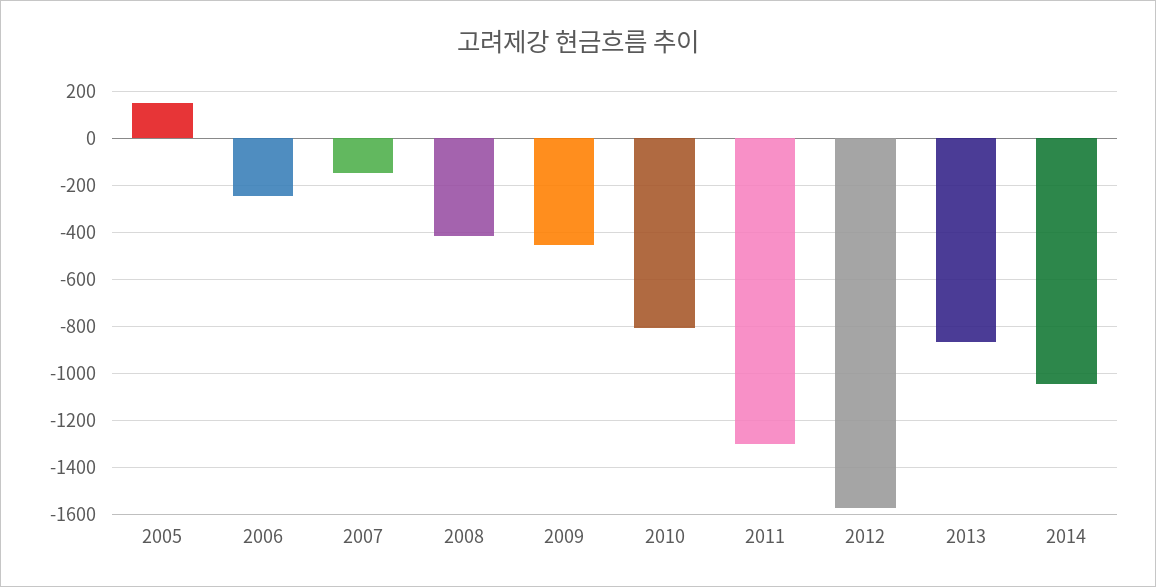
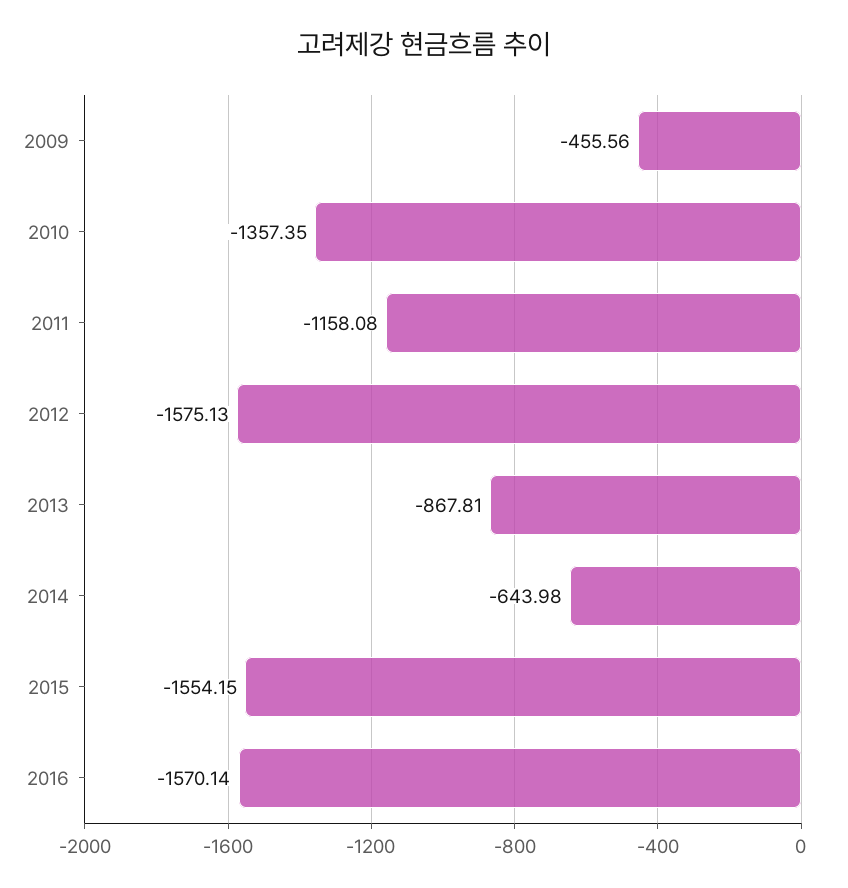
2005: 150 -> none
2006: -250 -> none
2007: -150 -> none
2008: -400 -> none
2010: -800 -> -1357.35
2011: -1300 -> -1158.08
2014: -1050 -> -643.98
2015: none -> -1554.15
2016: none -> -1570.14

